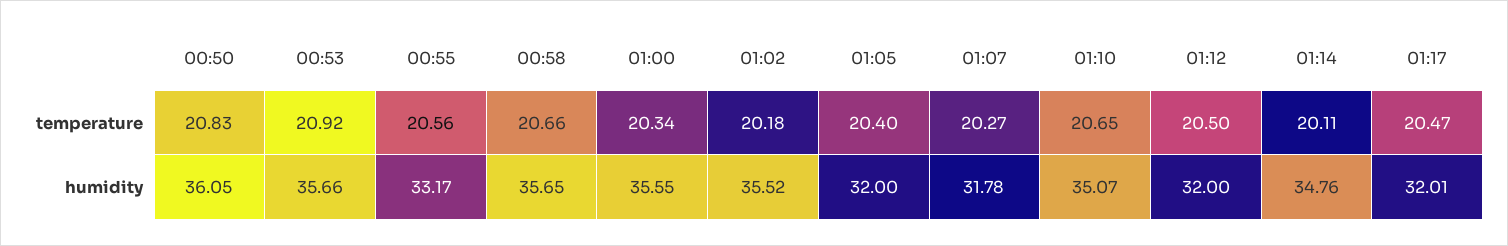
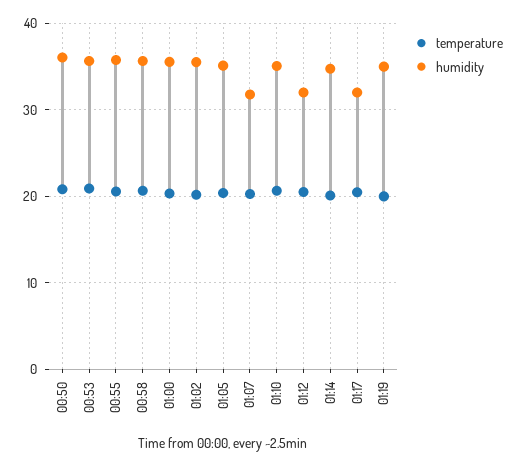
humidity, 00:55: 33.17 -> 36
humidity, 01:05: 32 -> 35
temperature, 01:19: none -> 20
humidity, 01:19: none -> 35

